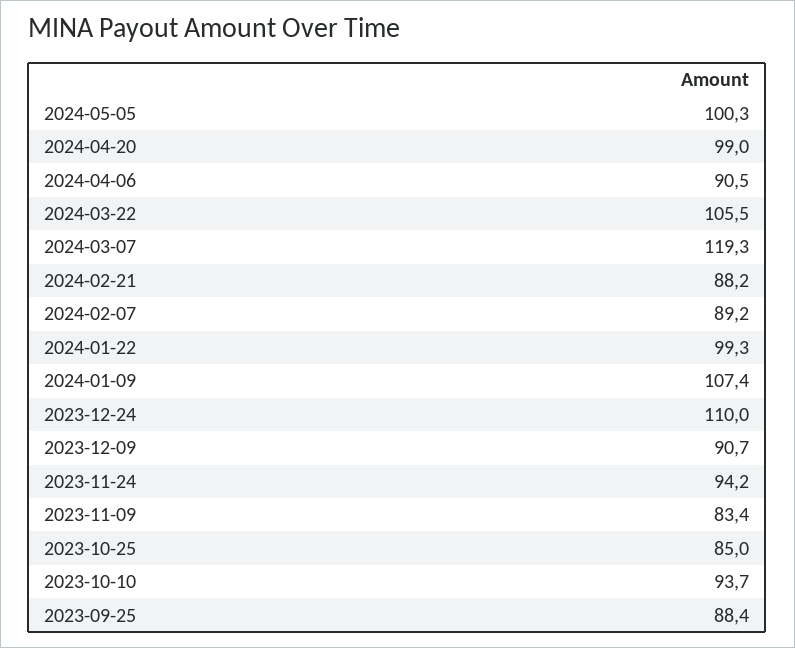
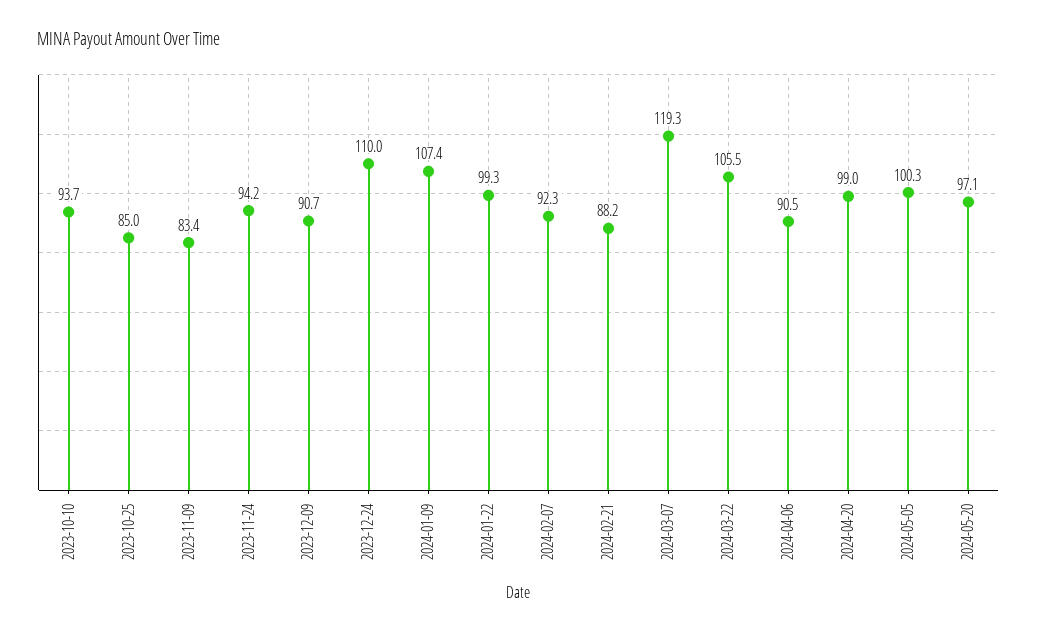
2024-02-07: 89.2 -> 92.3
2023-09-25: 88.4 -> none
2024-05-20: none -> 97.1

